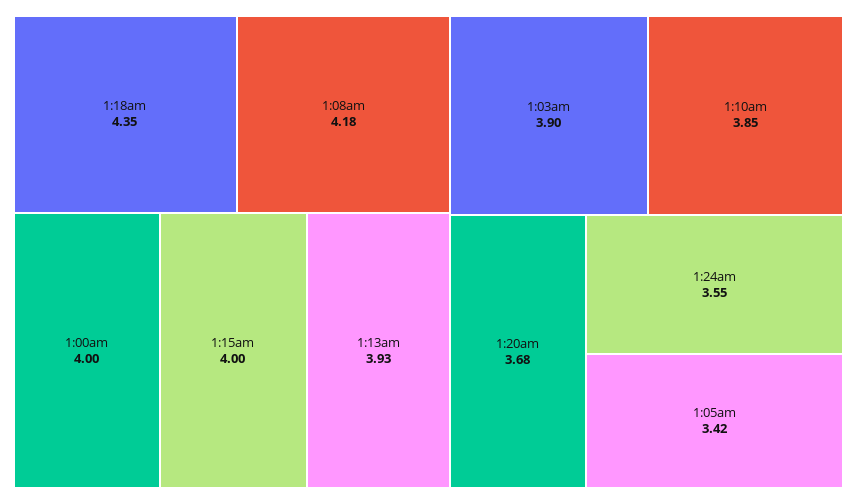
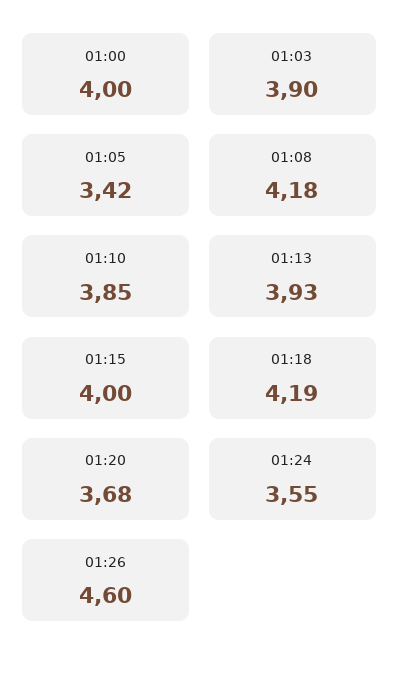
1:18am: 4.35 -> 4.19
01:26: none -> 4.6

